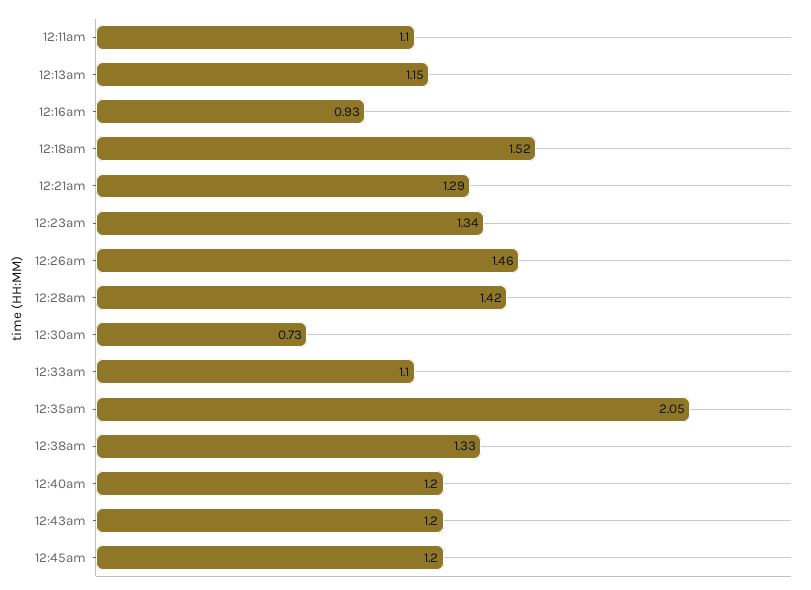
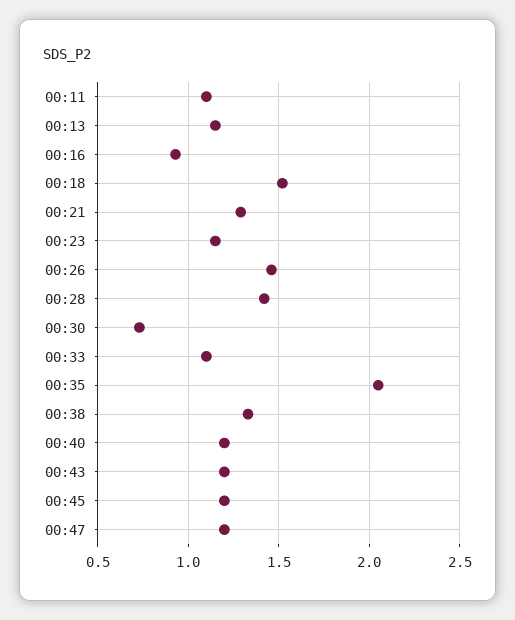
12:23am: 1.34 -> 1.15
00:47: none -> 1.2

